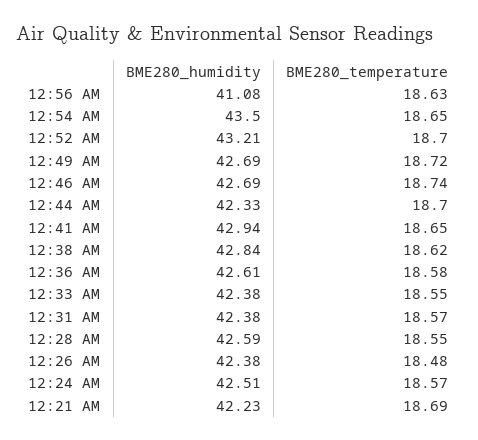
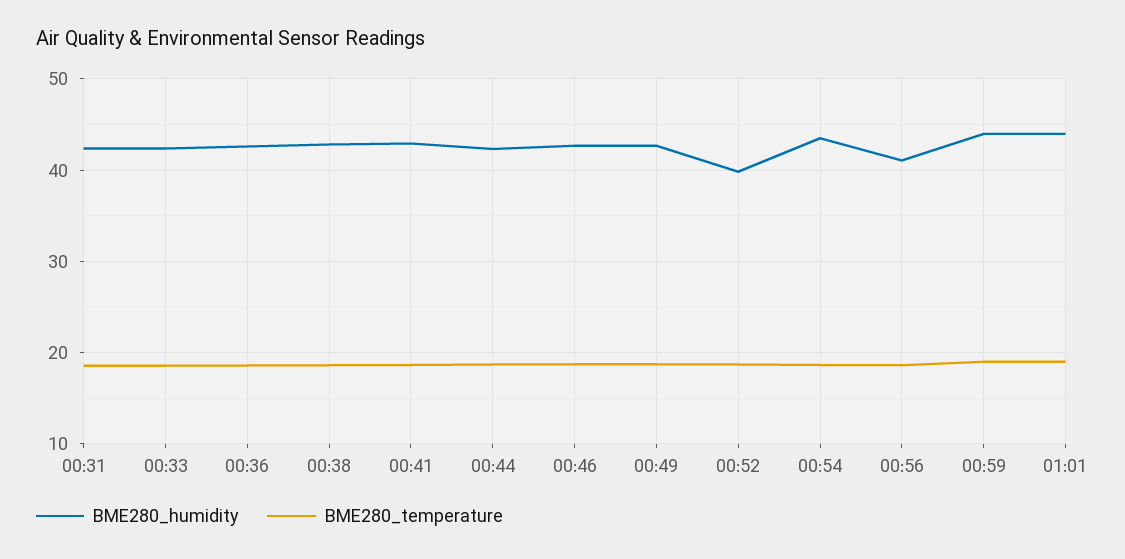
BME280_humidity, 12:52 AM: 43.21 -> 40
BME280_humidity, 12:28 AM: 42.59 -> none
BME280_temperature, 12:28 AM: 18.55 -> none
BME280_humidity, 12:26 AM: 42.38 -> none
BME280_temperature, 12:26 AM: 18.48 -> none
BME280_humidity, 12:24 AM: 42.51 -> none
BME280_temperature, 12:24 AM: 18.57 -> none
BME280_humidity, 12:21 AM: 42.23 -> none
BME280_temperature, 12:21 AM: 18.69 -> none
BME280_humidity, 00:59: none -> 44
BME280_temperature, 00:59: none -> 19
BME280_humidity, 01:01: none -> 44
BME280_temperature, 01:01: none -> 19

